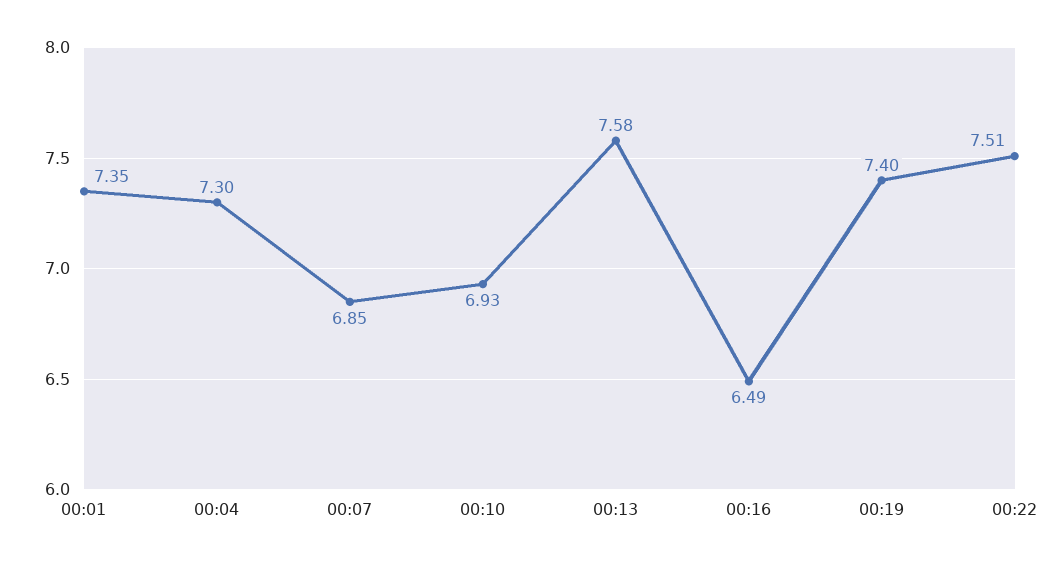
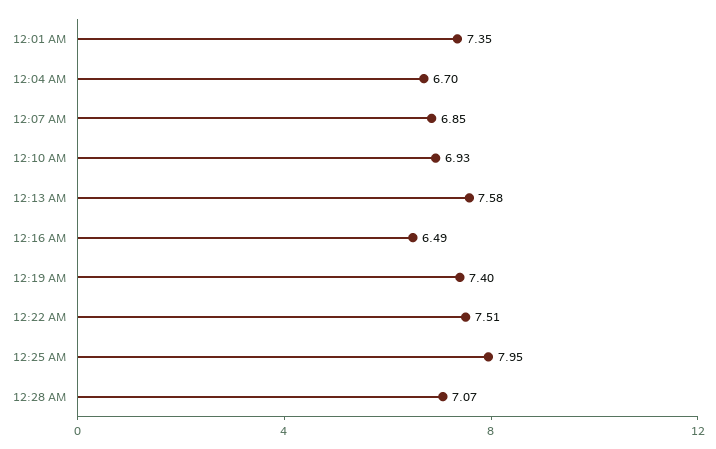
00:04: 7.3 -> 6.7
12:25 AM: none -> 7.95
12:28 AM: none -> 7.07

